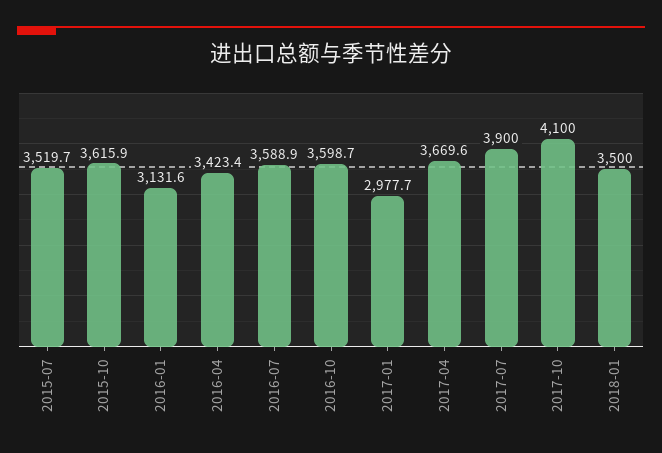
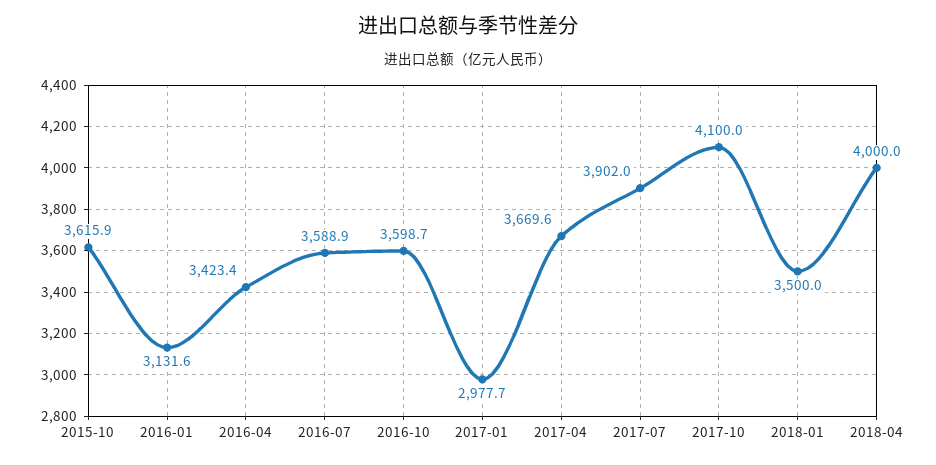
2015-07: 3519.7 -> none
2017-07: 3900 -> 3902
2018-04: none -> 4000

